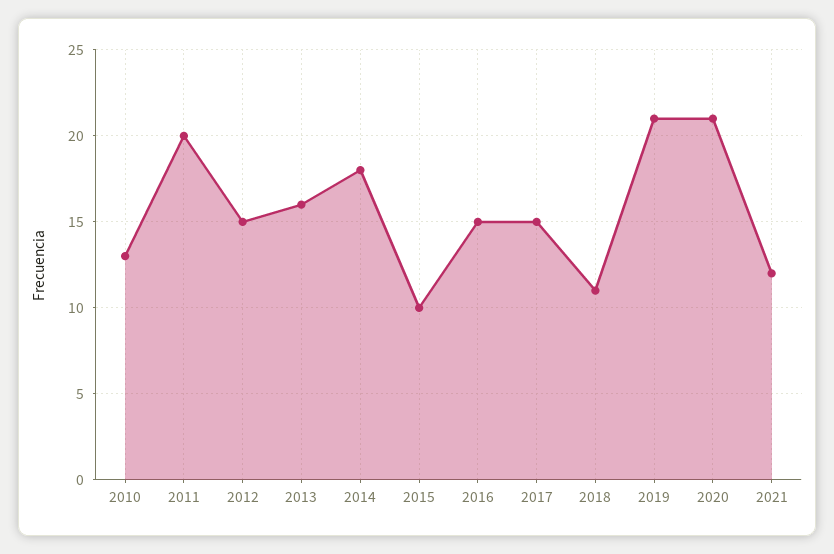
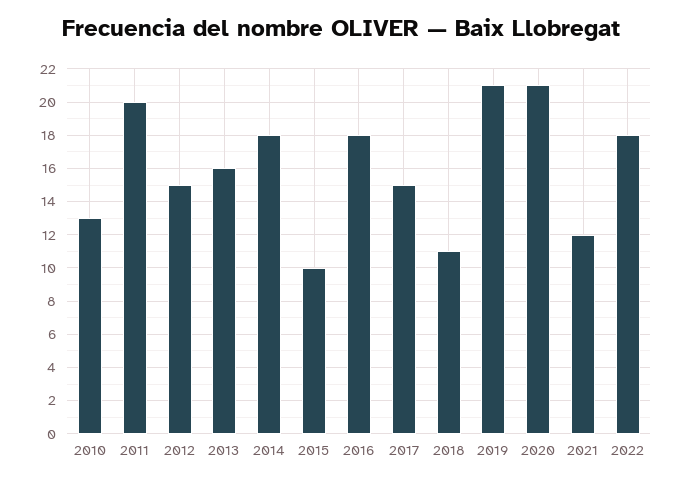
2016: 15 -> 18
2022: none -> 18

